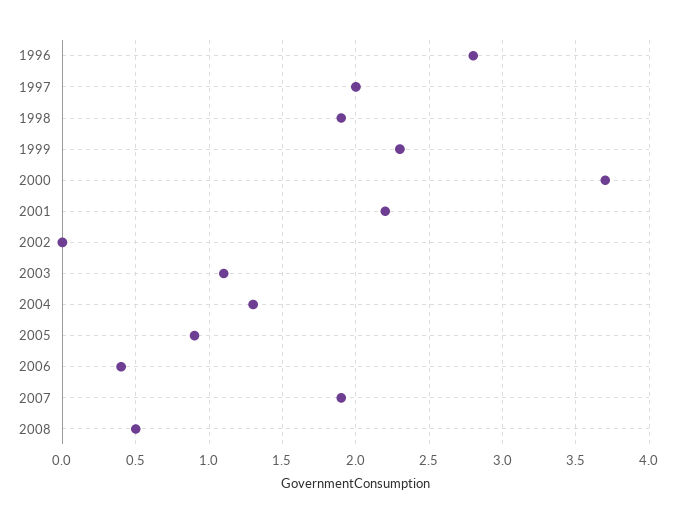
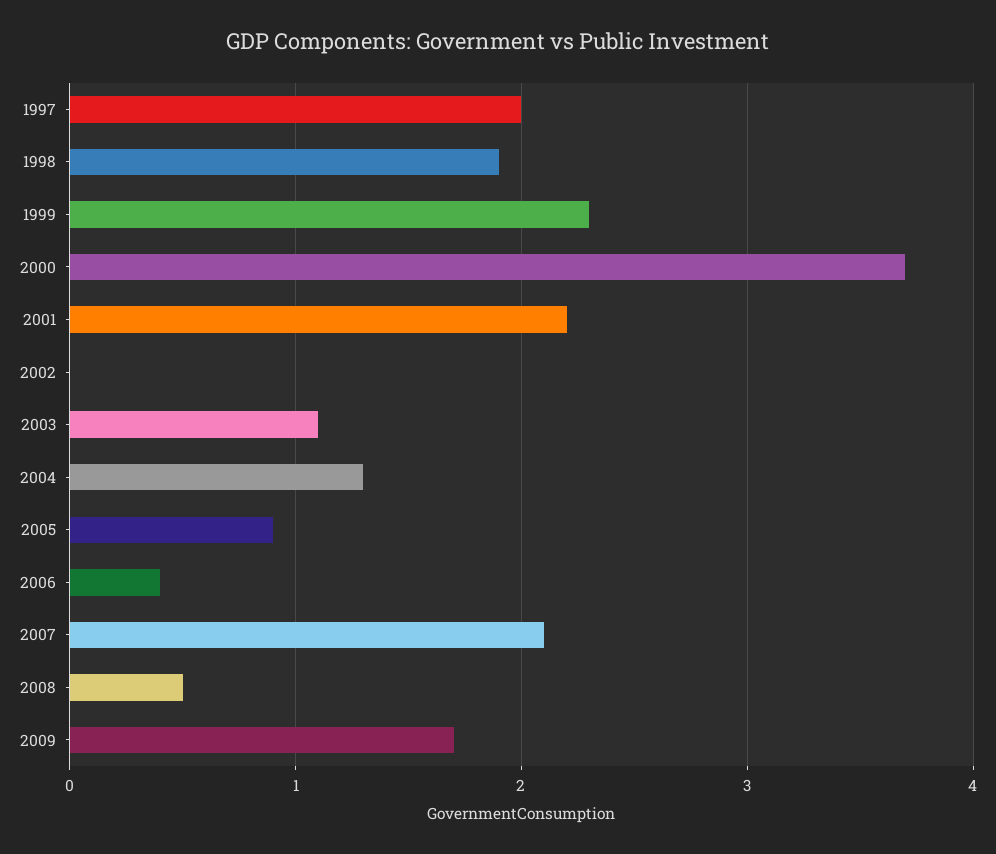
1996: 2.8 -> none
2007: 1.9 -> 2.1
2009: none -> 1.7

